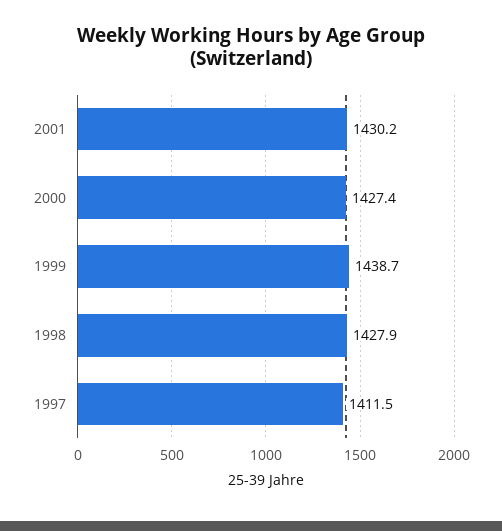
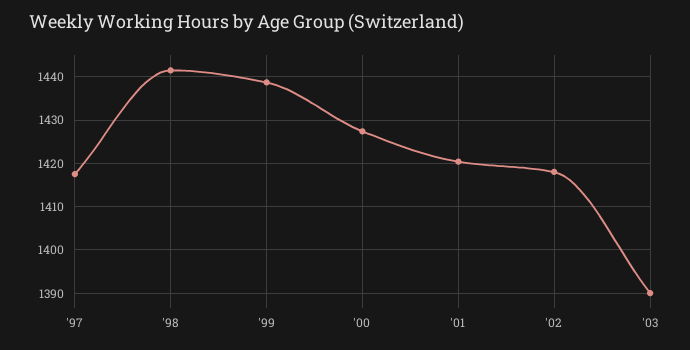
2001: 1430.2 -> 1420
1998: 1427.9 -> 1442
1997: 1411.5 -> 1418
'02: none -> 1418
'03: none -> 1390

